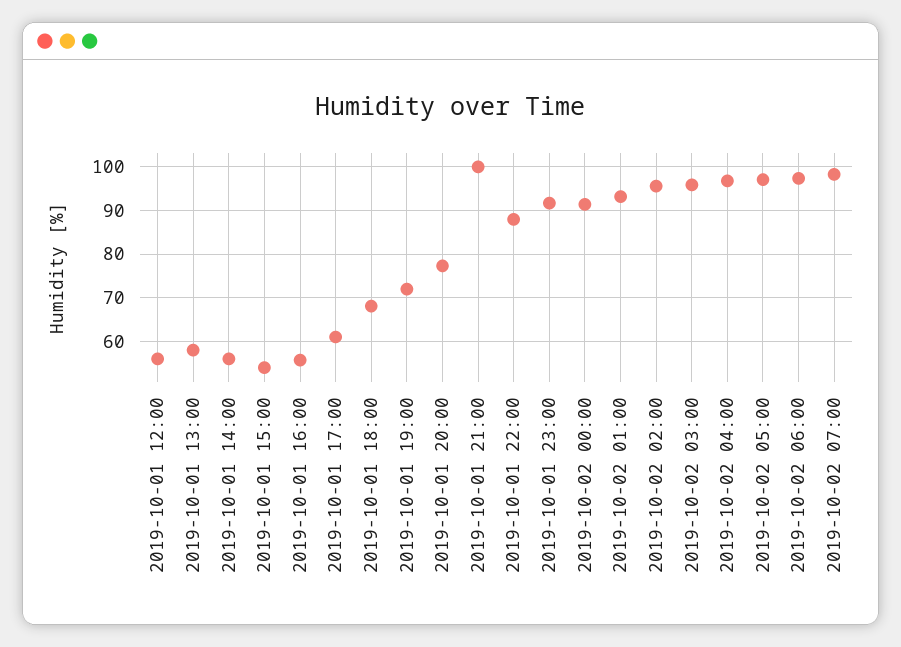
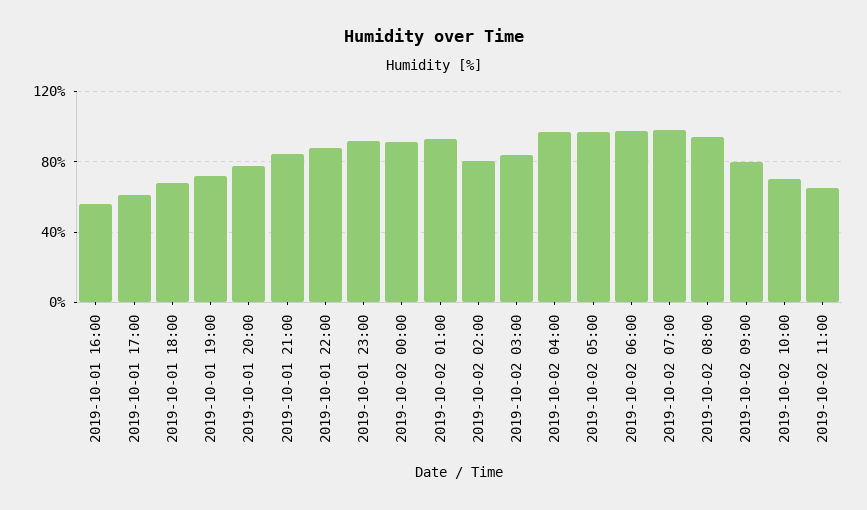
2019-10-01 12:00: 56 -> none
2019-10-01 13:00: 58 -> none
2019-10-01 14:00: 56 -> none
2019-10-01 15:00: 54 -> none
2019-10-01 21:00: 100 -> 85
2019-10-02 02:00: 96 -> 80
2019-10-02 03:00: 96 -> 85
2019-10-02 08:00: none -> 95
2019-10-02 09:00: none -> 80
2019-10-02 10:00: none -> 70
2019-10-02 11:00: none -> 65

